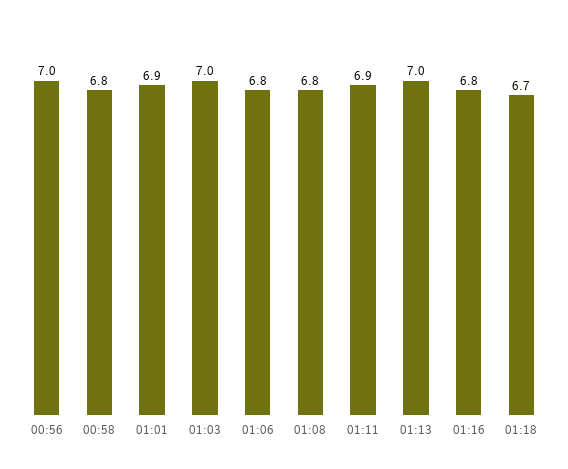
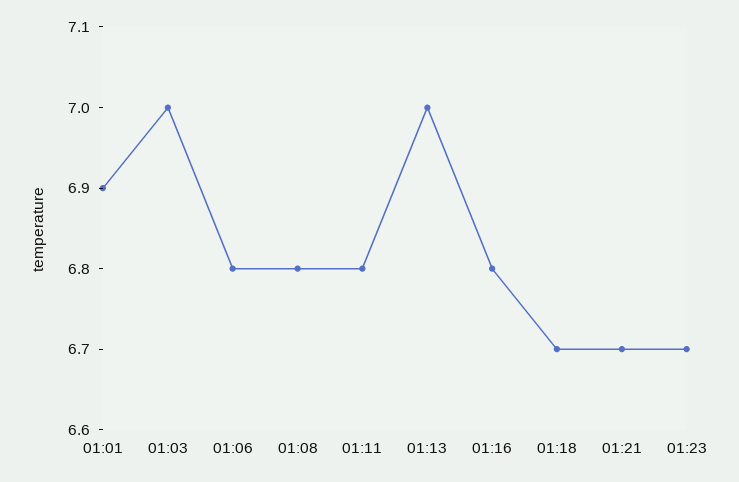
00:56: 7 -> none
00:58: 6.8 -> none
01:11: 6.9 -> 6.8
01:21: none -> 6.7
01:23: none -> 6.7

